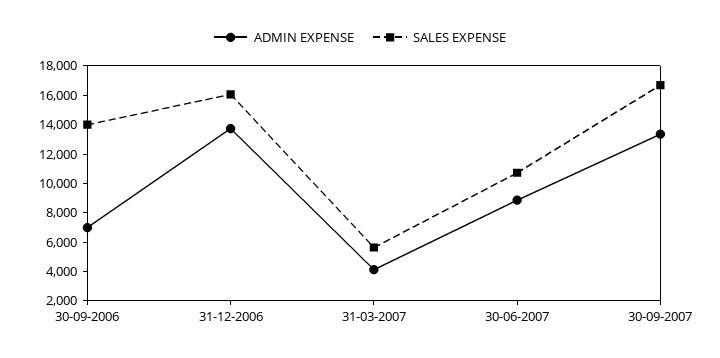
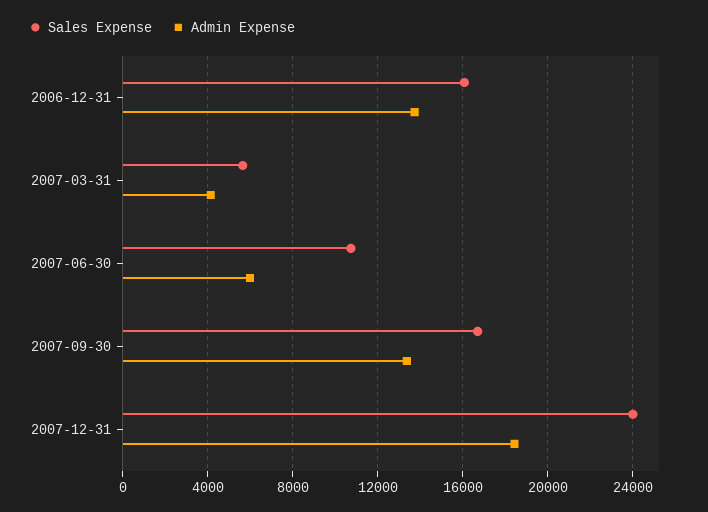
ADMIN EXPENSE, 30-09-2006: 7000 -> none
SALES EXPENSE, 30-09-2006: 14000 -> none
ADMIN EXPENSE, 30-06-2007: 9000 -> 6000
SALES EXPENSE, 2007-12-31: none -> 24000
ADMIN EXPENSE, 2007-12-31: none -> 18500

